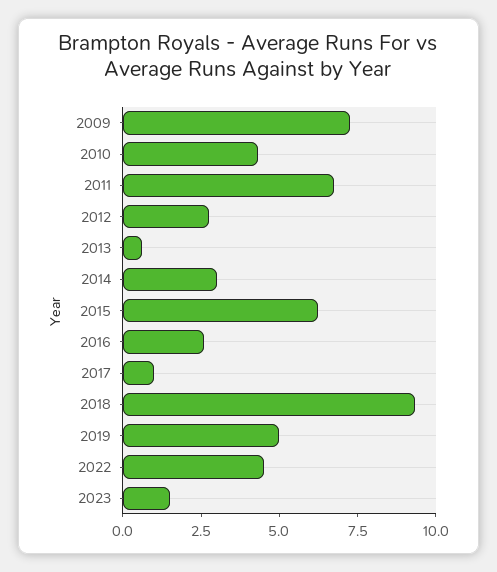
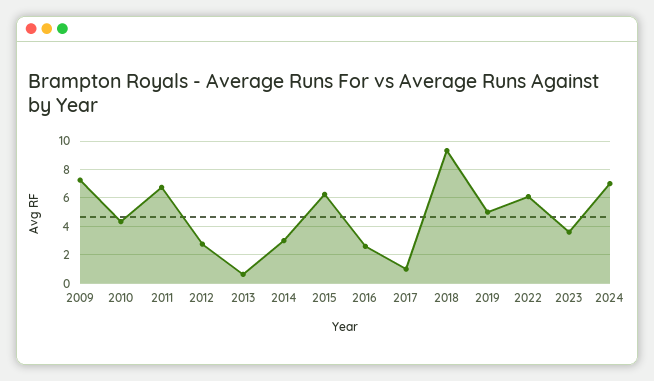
2022: 4.5 -> 6
2023: 1.5 -> 3.5
2024: none -> 7

